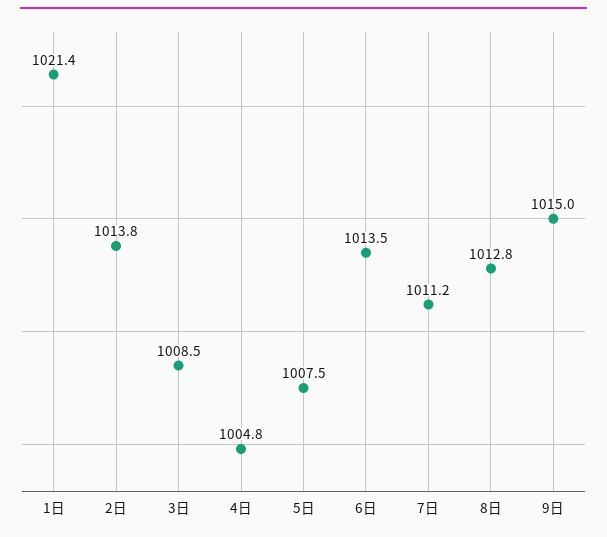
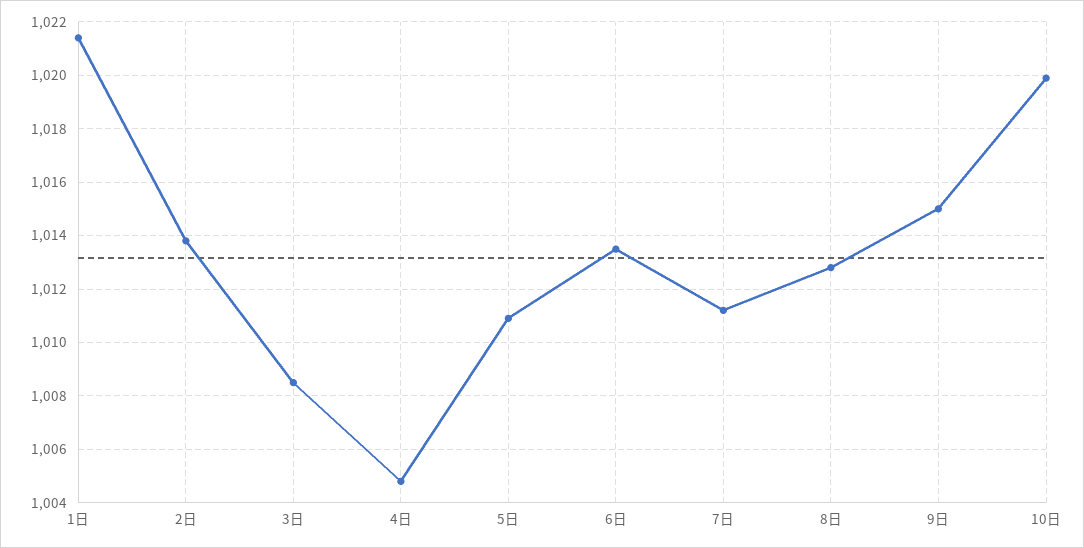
5日: 1007.5 -> 1011
10日: none -> 1020

